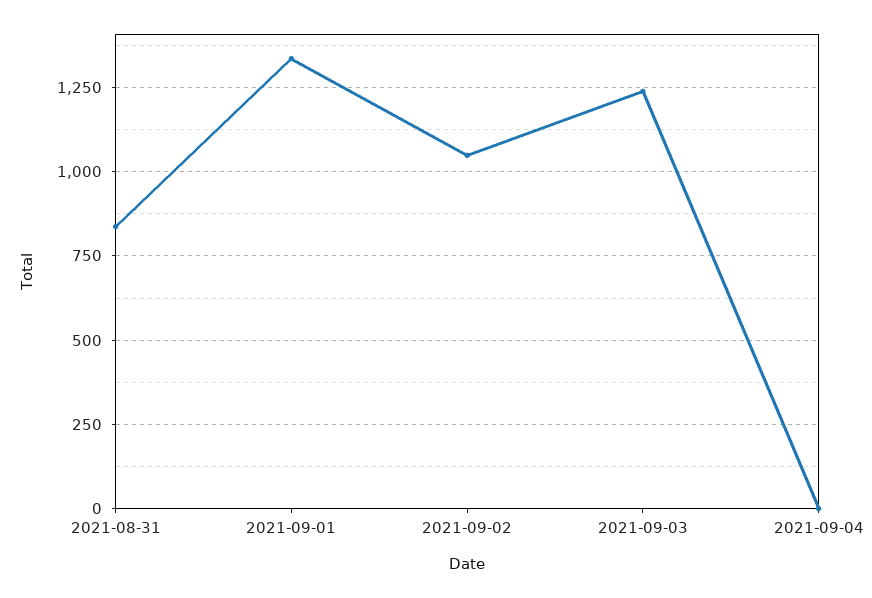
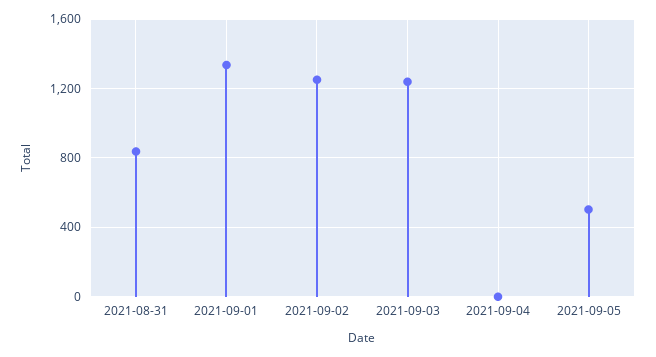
2021-09-02: 1050 -> 1250
2021-09-05: none -> 500

